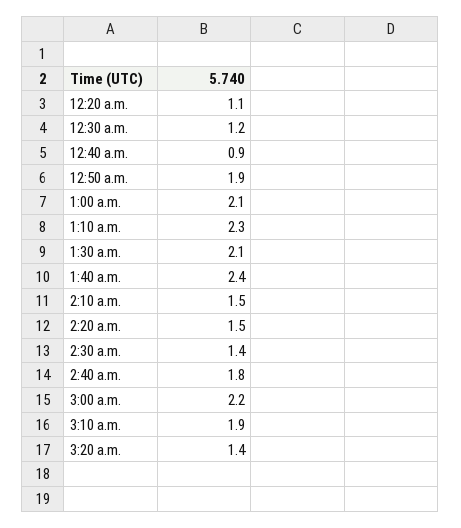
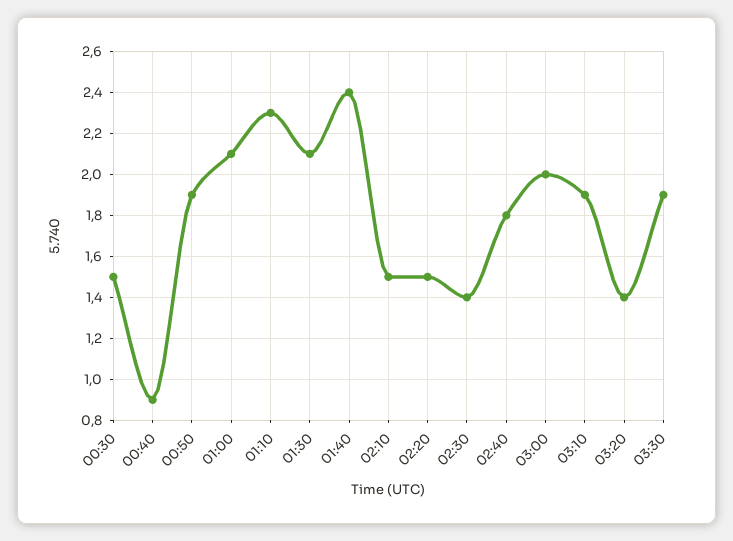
12:20 a.m.: 1.1 -> none
12:30 a.m.: 1.2 -> 1.5
3:00 a.m.: 2.2 -> 2
03:30: none -> 1.9

